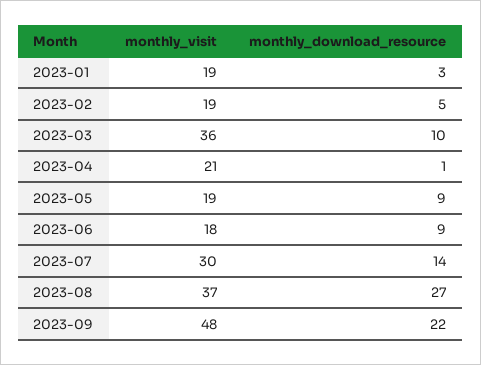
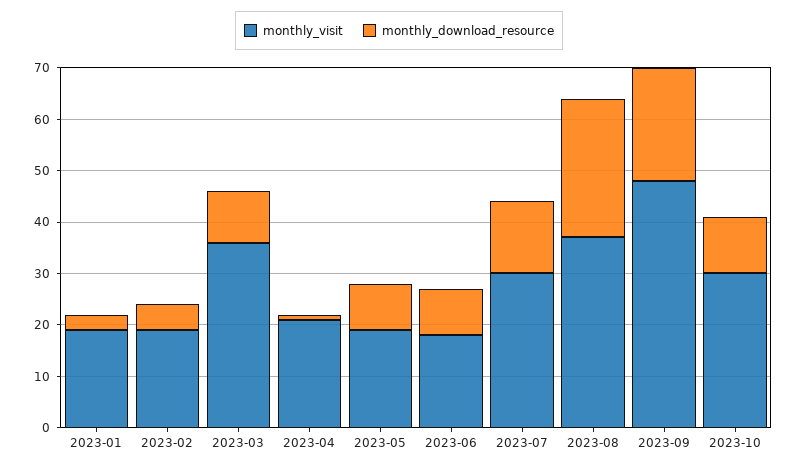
monthly_visit, 2023-10: none -> 30
monthly_download_resource, 2023-10: none -> 10

